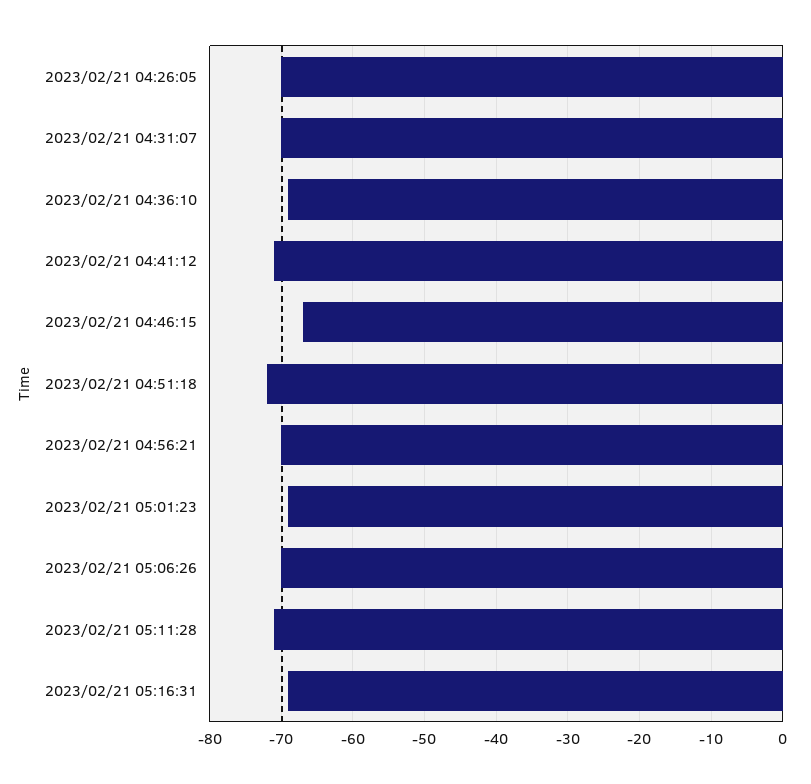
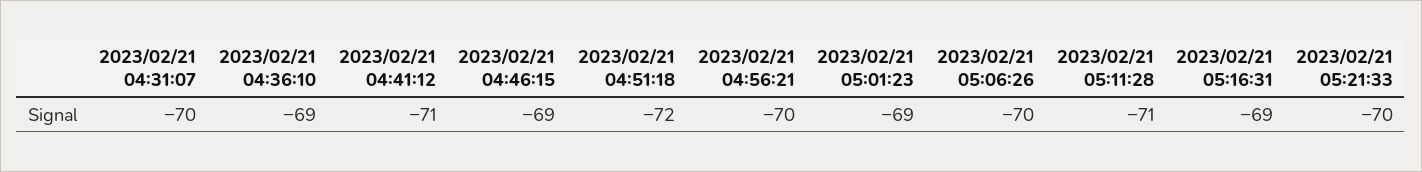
2023/02/21 04:26:05: -70 -> none
2023/02/21 04:46:15: -67 -> -69
2023/02/21 05:21:33: none -> -70

